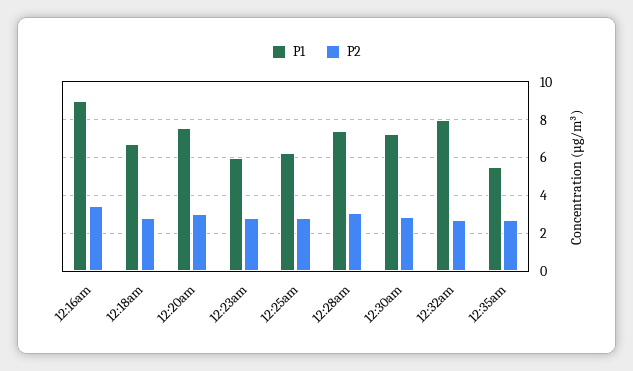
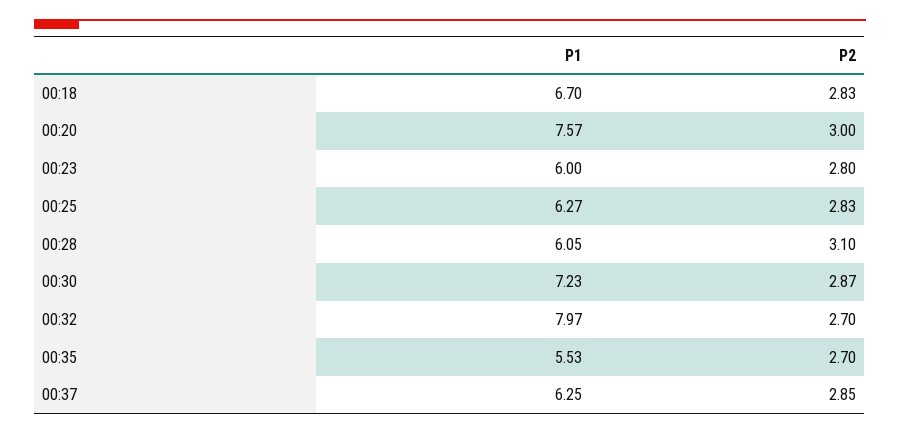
P1, 12:16am: 9 -> none
P2, 12:16am: 3.5 -> none
P1, 12:28am: 7.5 -> 6.05
P1, 00:37: none -> 6.25
P2, 00:37: none -> 2.85

